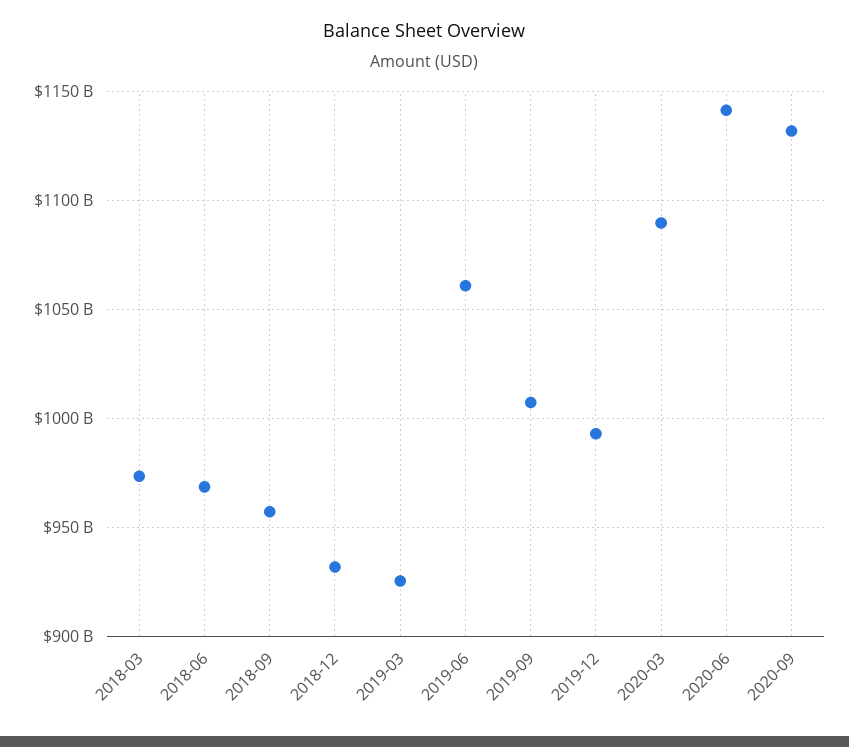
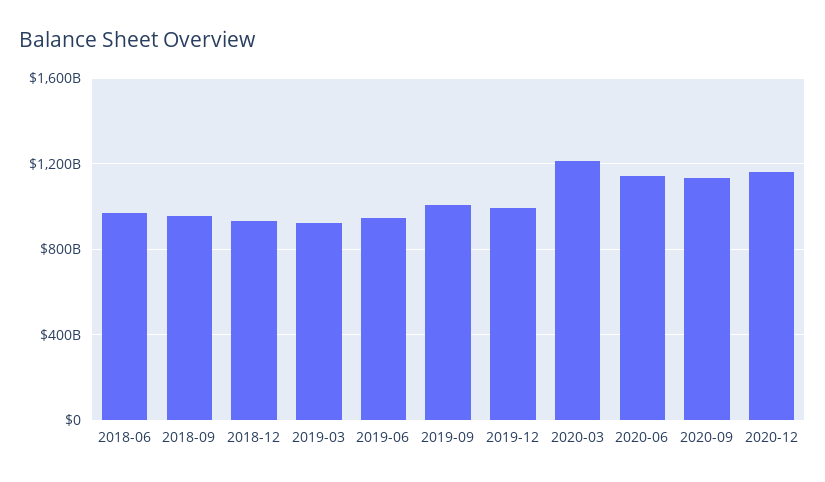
2018-03: 975000000000 -> none
2019-06: 1060000000000 -> 950000000000
2020-03: 1090000000000 -> 1200000000000
2020-12: none -> 1150000000000

